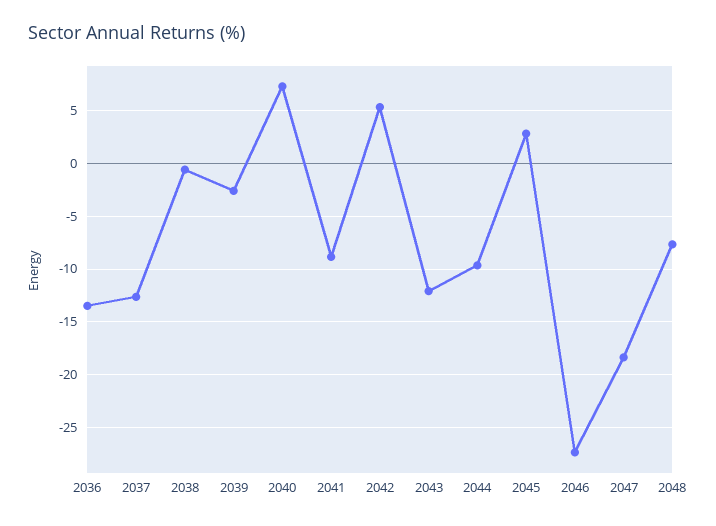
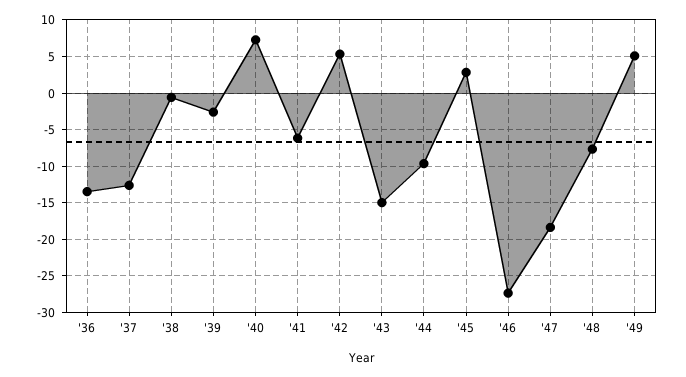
2041: -9 -> -6
2043: -12 -> -15
'49: none -> 5

